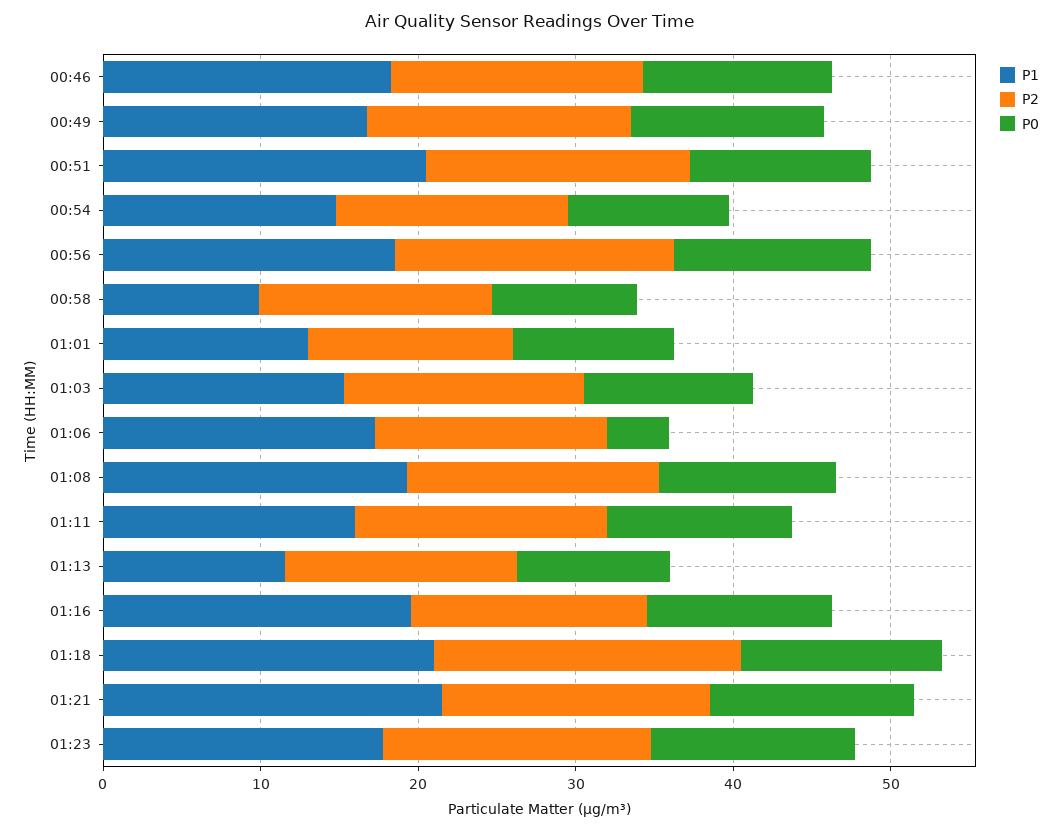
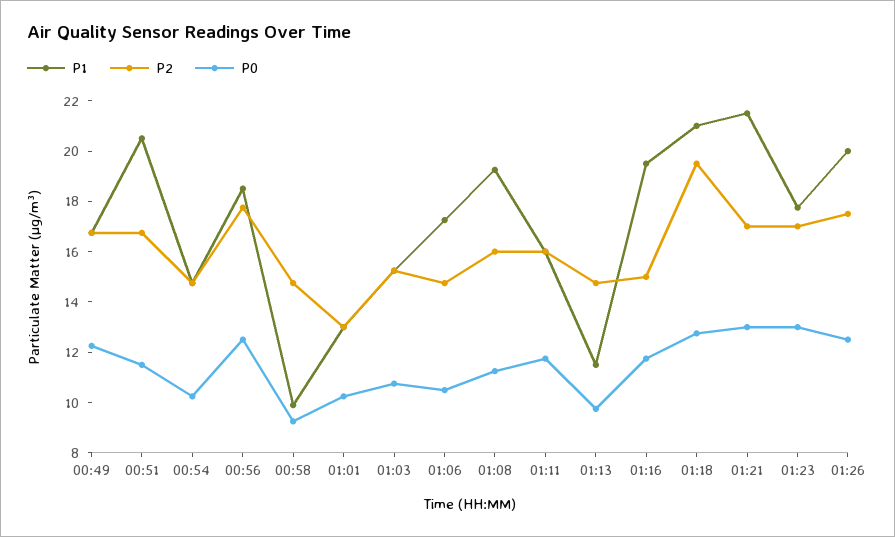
P1, 00:46: 18 -> none
P2, 00:46: 16 -> none
P0, 00:46: 12 -> none
P0, 01:06: 4 -> 10.5
P1, 01:26: none -> 20
P2, 01:26: none -> 17.5
P0, 01:26: none -> 12.5

